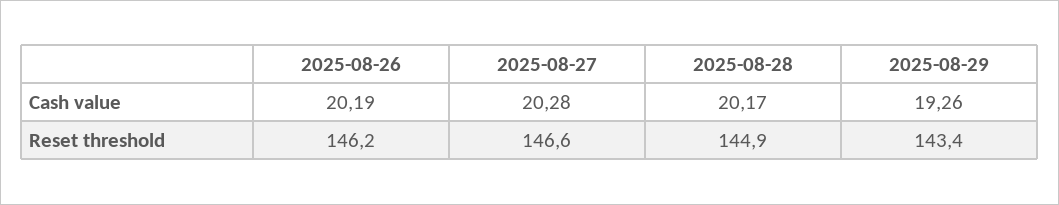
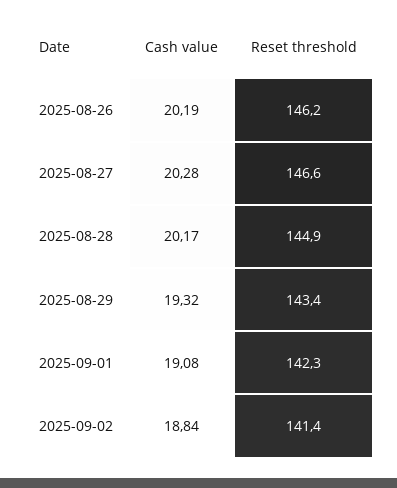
2025-08-29, Cash value: 19.26 -> 19.32
2025-09-01, Cash value: none -> 19.08
2025-09-01, Reset threshold: none -> 142.3
2025-09-02, Cash value: none -> 18.84
2025-09-02, Reset threshold: none -> 141.4

